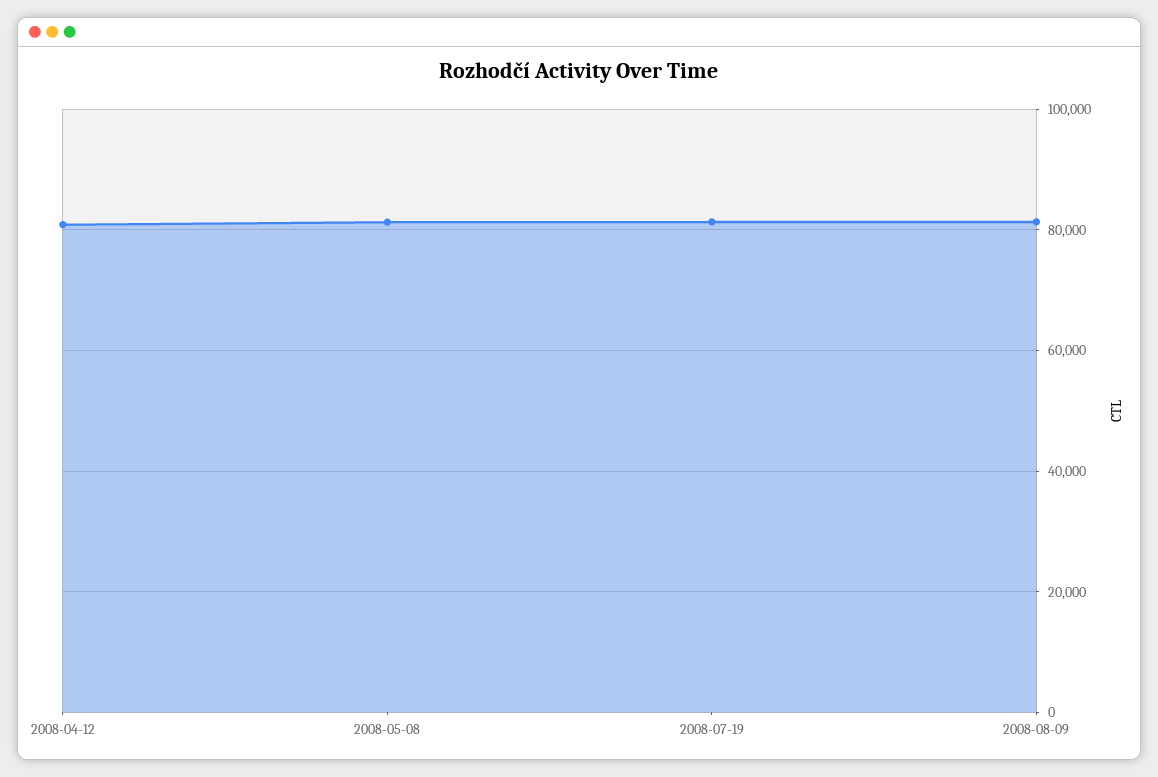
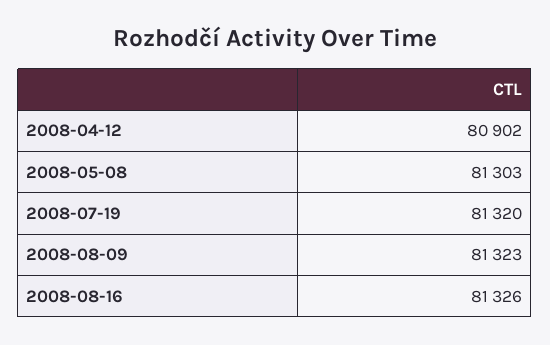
2008-08-16: none -> 81326

